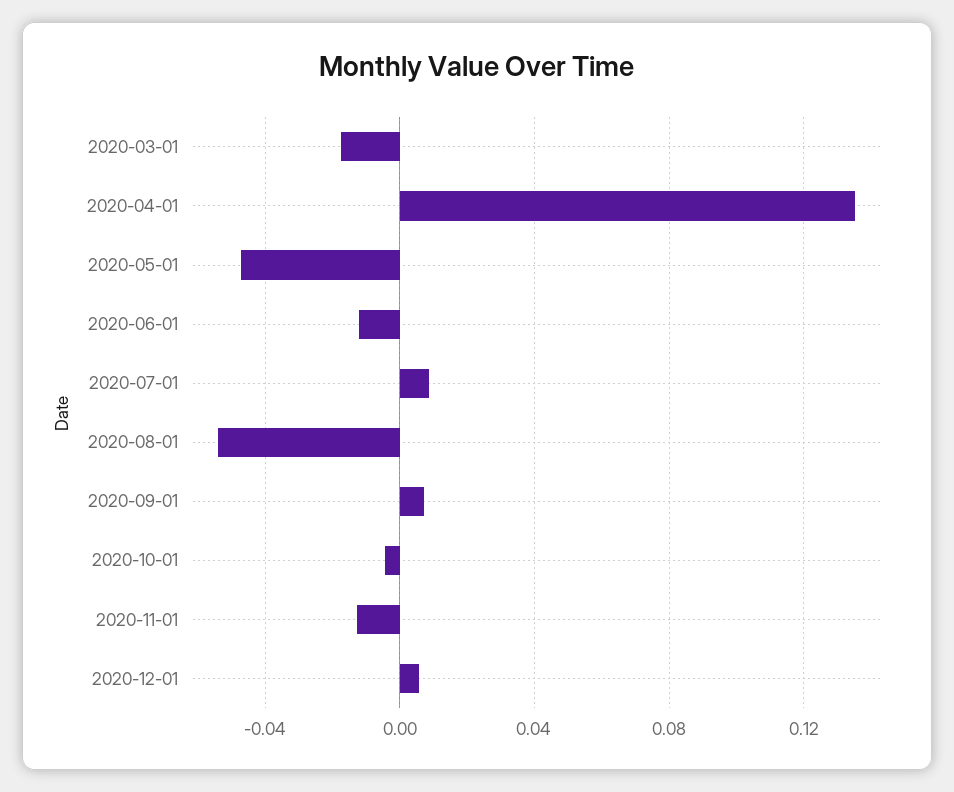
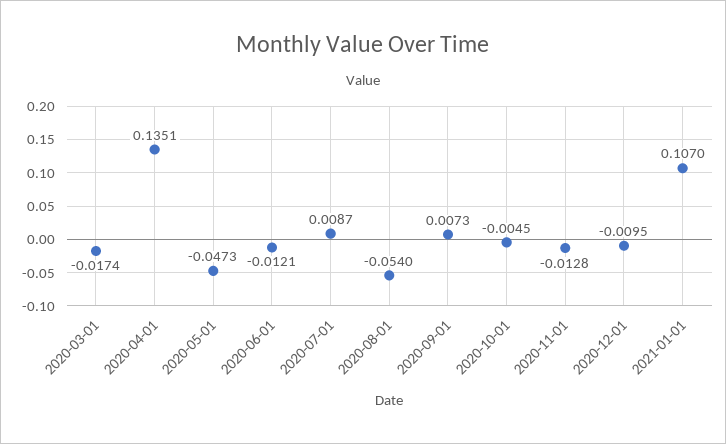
2020-12-01: 0.005 -> -0.0095
2021-01-01: none -> 0.107

